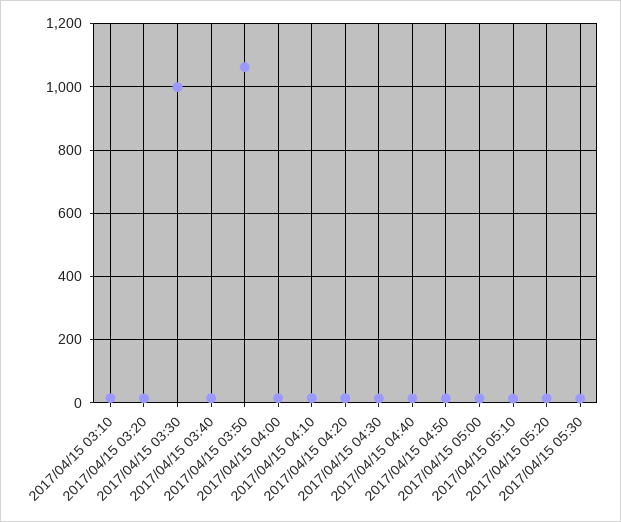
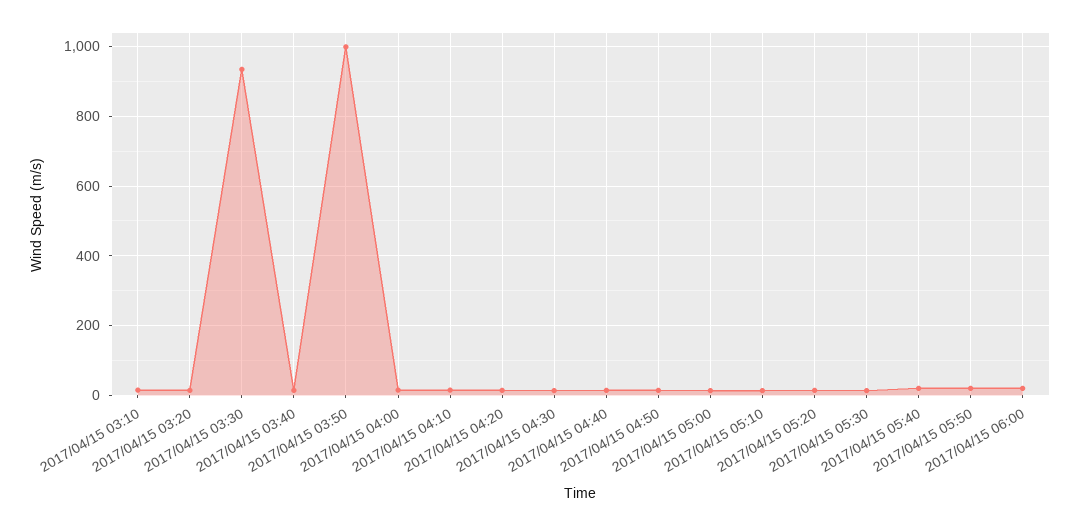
2017/04/15 03:30: 1000 -> 940
2017/04/15 03:50: 1060 -> 1000
2017/04/15 05:40: none -> 20
2017/04/15 05:50: none -> 20
2017/04/15 06:00: none -> 20

